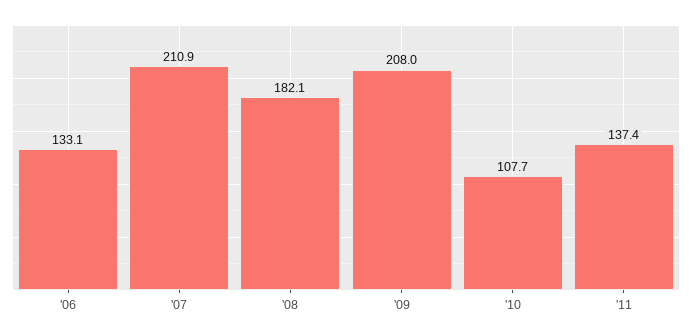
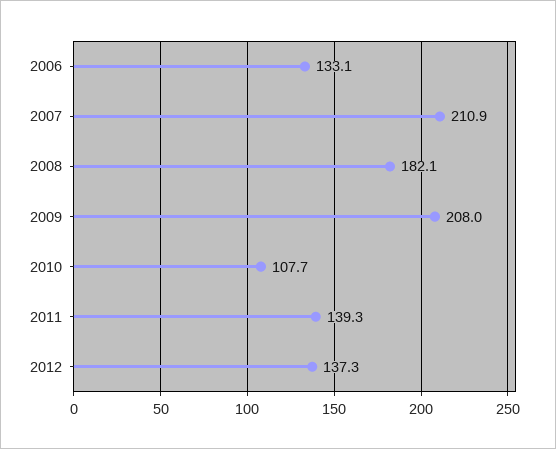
'11: 137.4 -> 139.3
2012: none -> 137.3

